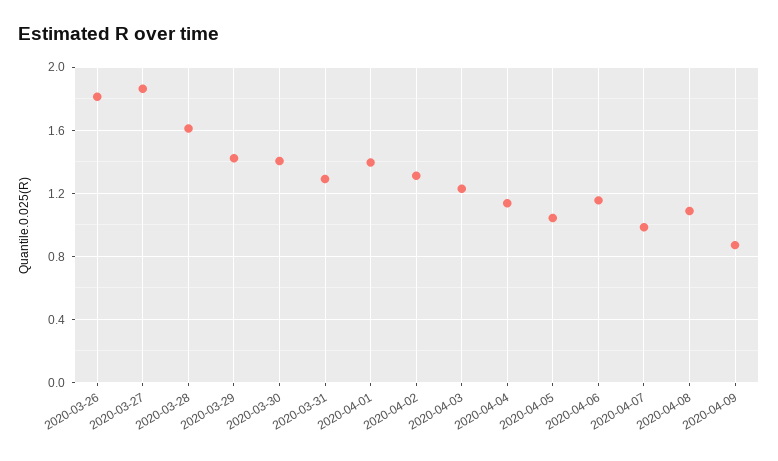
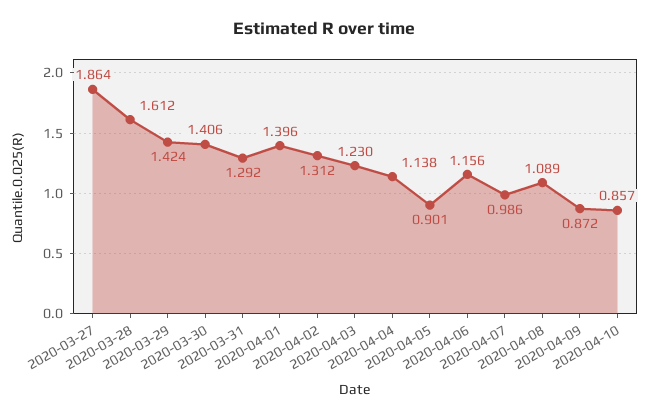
2020-03-26: 1.8 -> none
2020-04-05: 1.05 -> 0.901
2020-04-10: none -> 0.857

